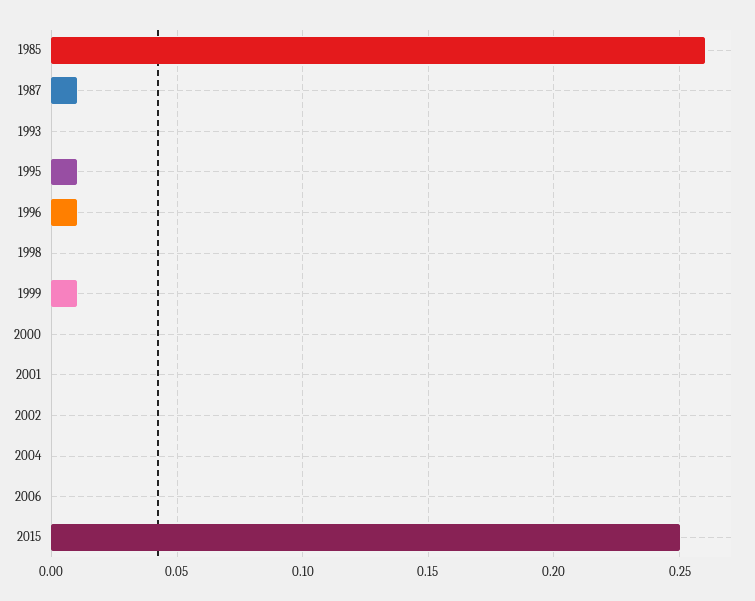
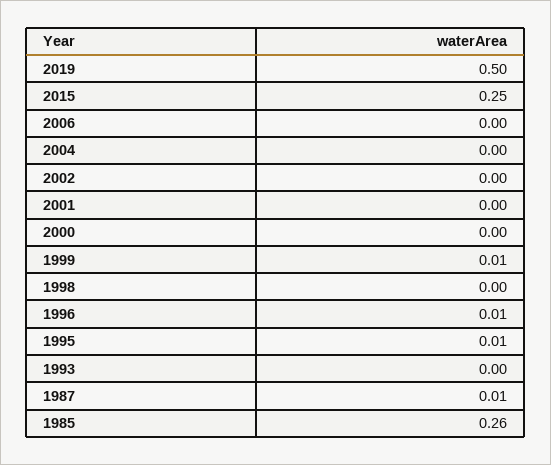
2019: none -> 0.5

